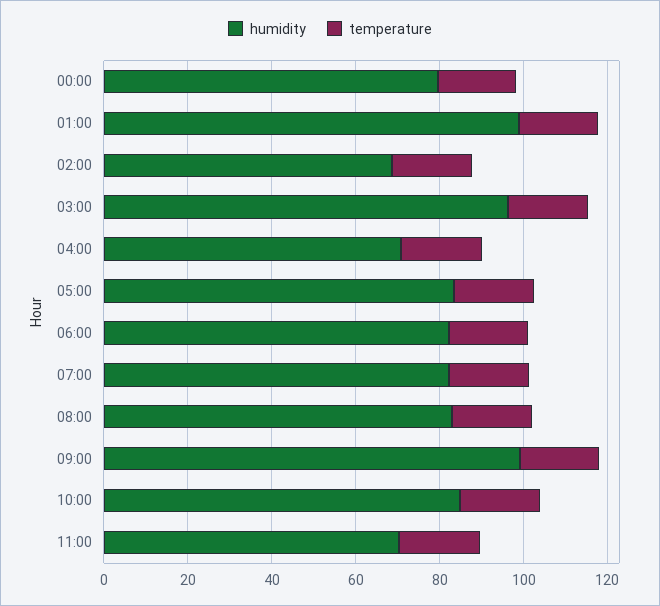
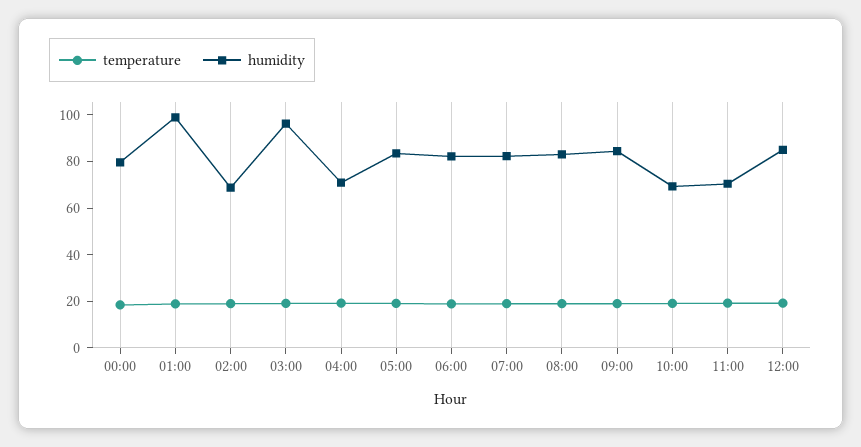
humidity, 09:00: 100 -> 85
humidity, 10:00: 85 -> 70
temperature, 12:00: none -> 20
humidity, 12:00: none -> 85

